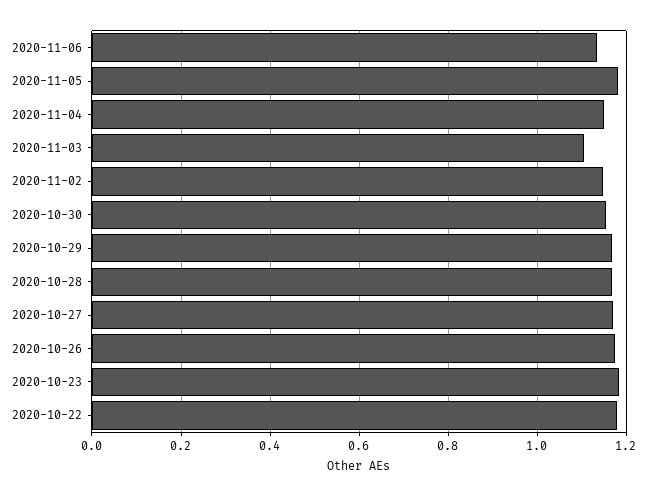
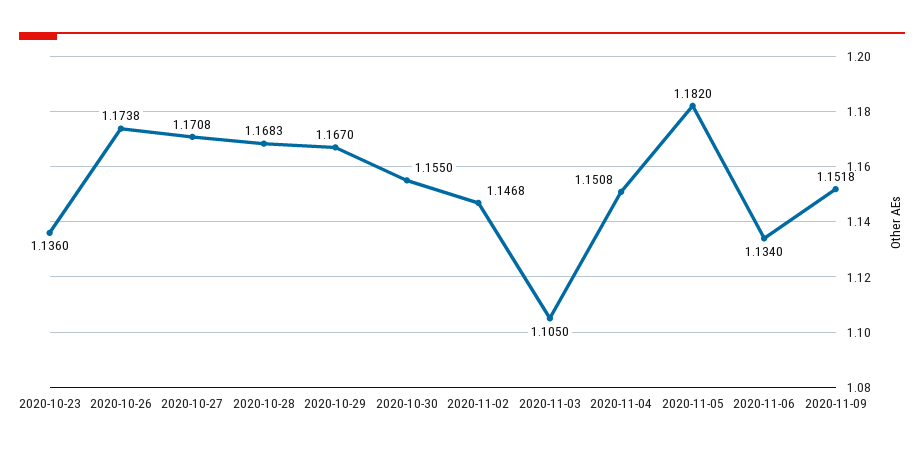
2020-10-23: 1.18 -> 1.136
2020-10-22: 1.18 -> none
2020-11-09: none -> 1.1518

